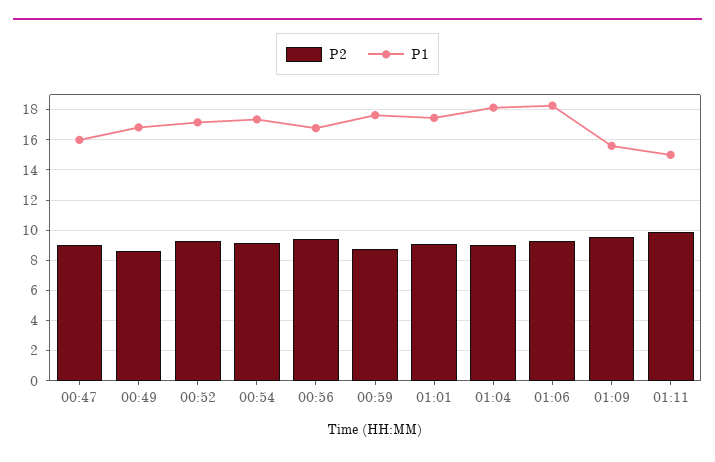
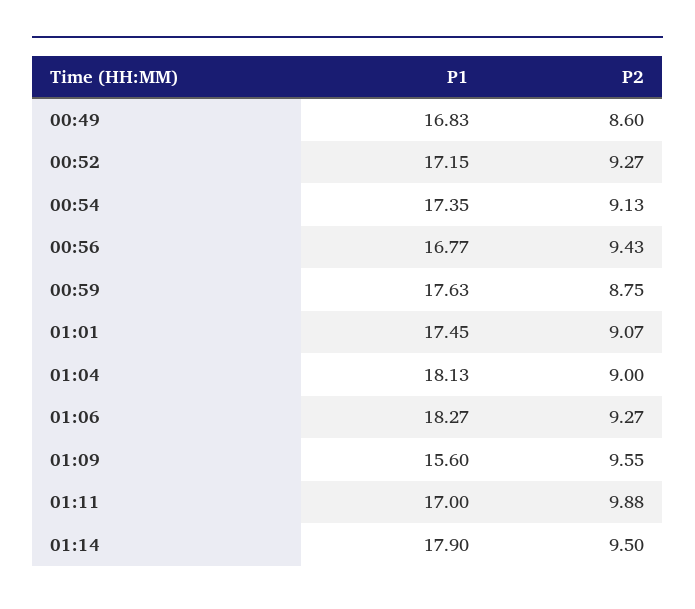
P2, 00:47: 9 -> none
P1, 00:47: 16 -> none
P1, 01:11: 15 -> 17
P1, 01:14: none -> 17.9
P2, 01:14: none -> 9.5

